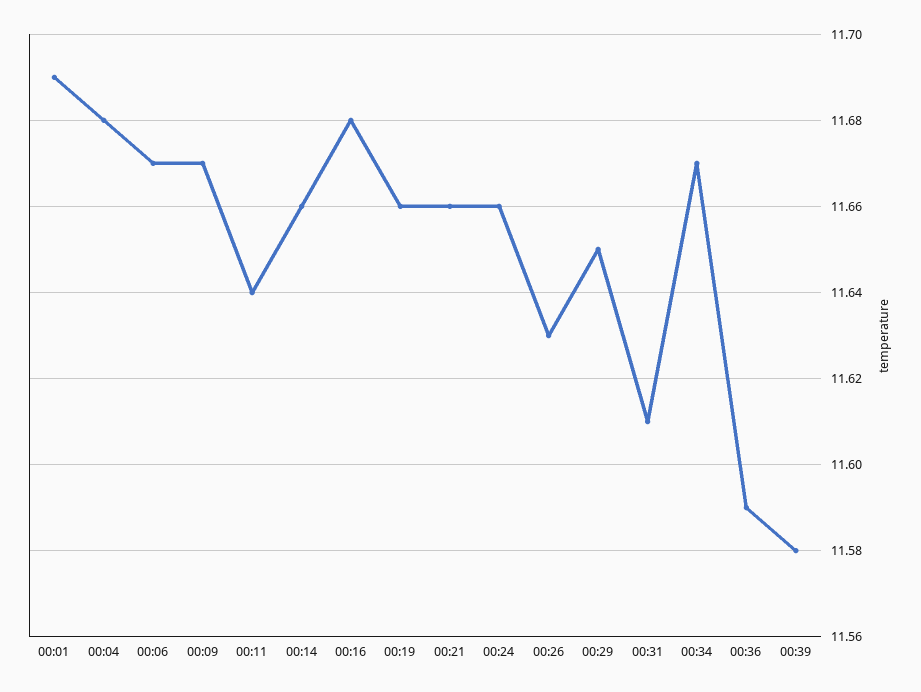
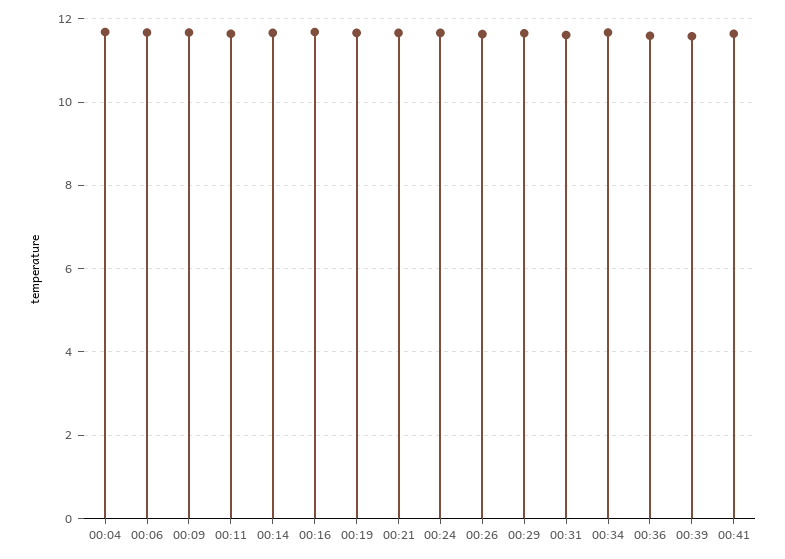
00:01: 11.69 -> none
00:41: none -> 11.6

